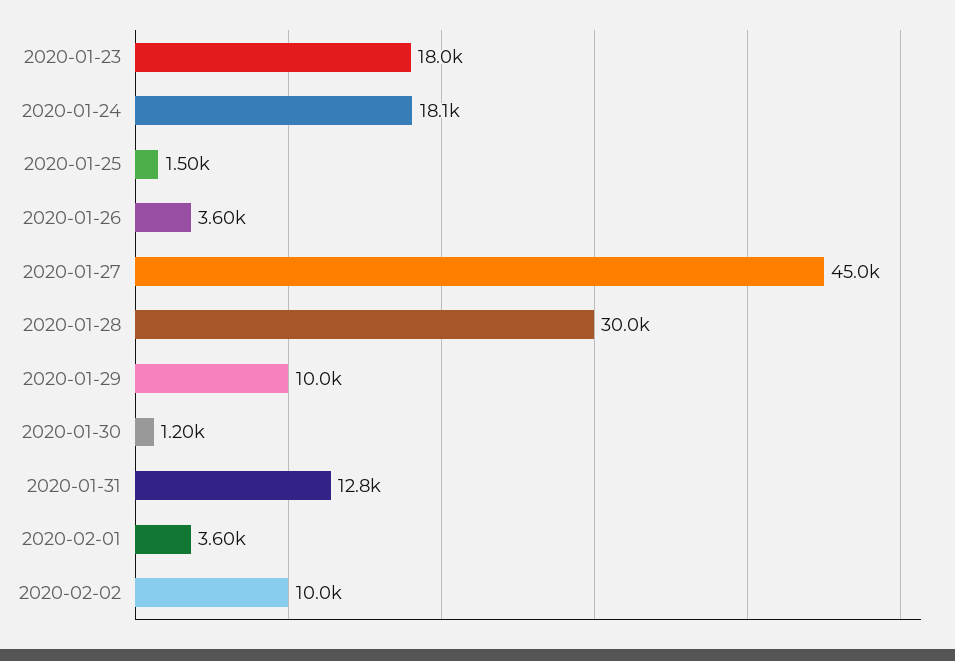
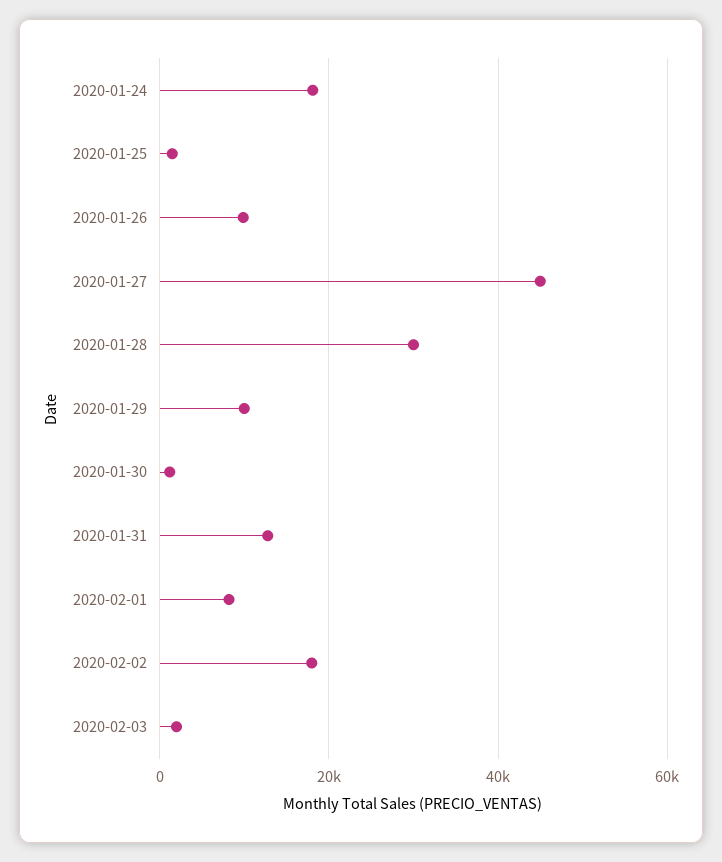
2020-01-23: 18000 -> none
2020-01-26: 3600 -> 10000
2020-02-01: 3600 -> 8000
2020-02-02: 10000 -> 18000
2020-02-03: none -> 2000

